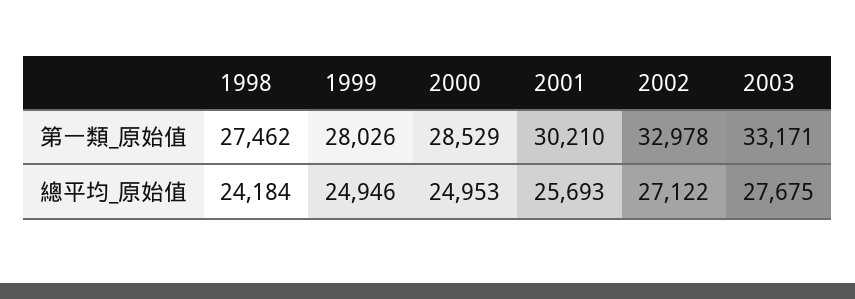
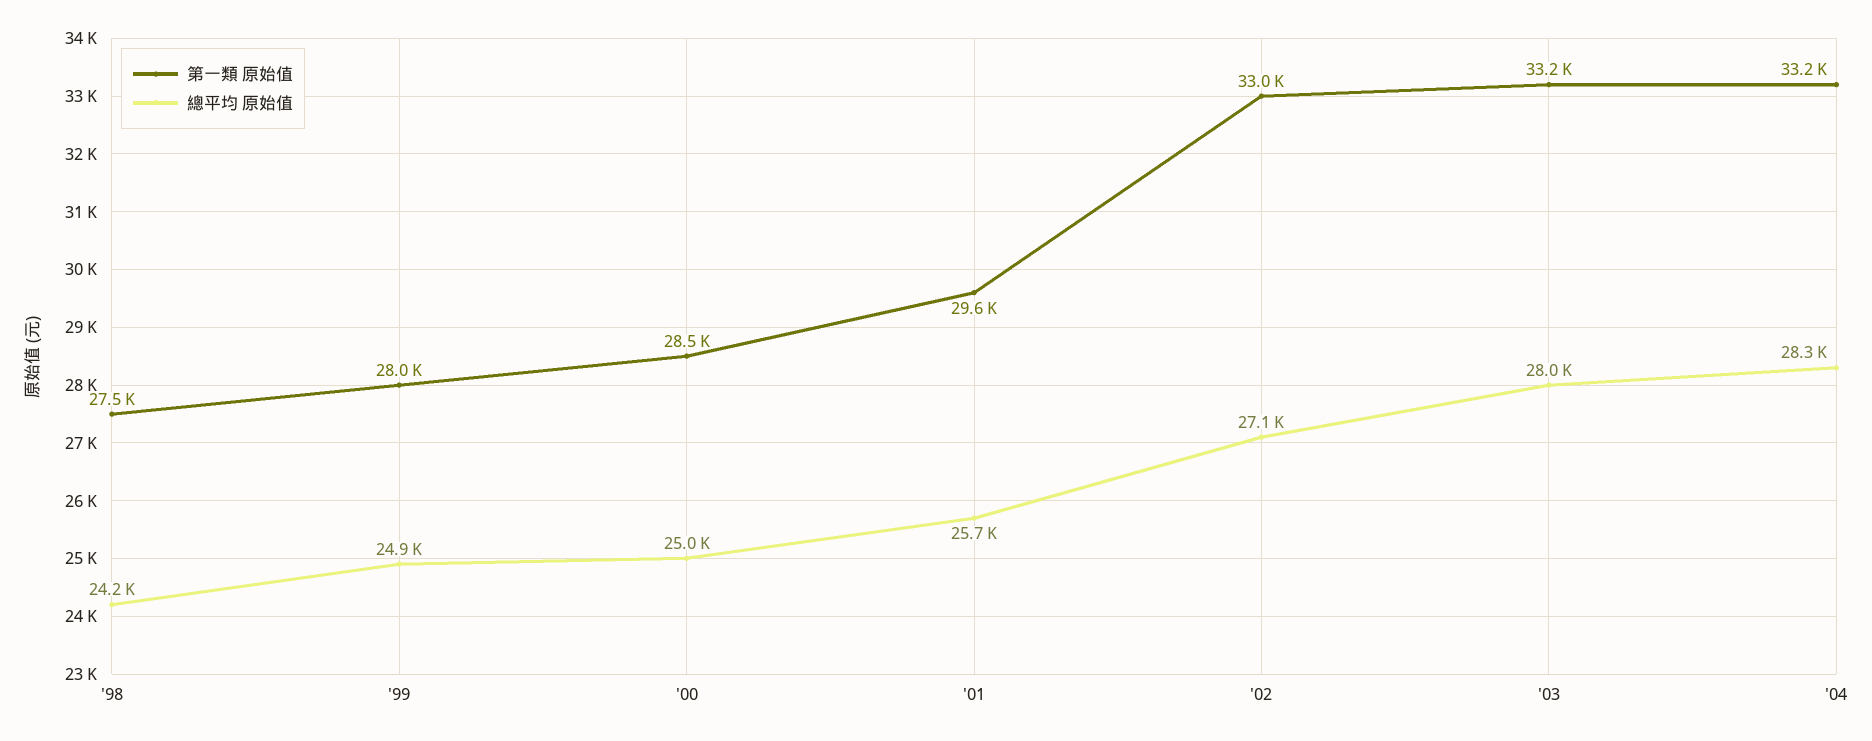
第一類_原始值, 2001: 30210 -> 29600
總平均_原始值, 2003: 27675 -> 28000
第一類_原始值, '04: none -> 33200
總平均_原始值, '04: none -> 28300

